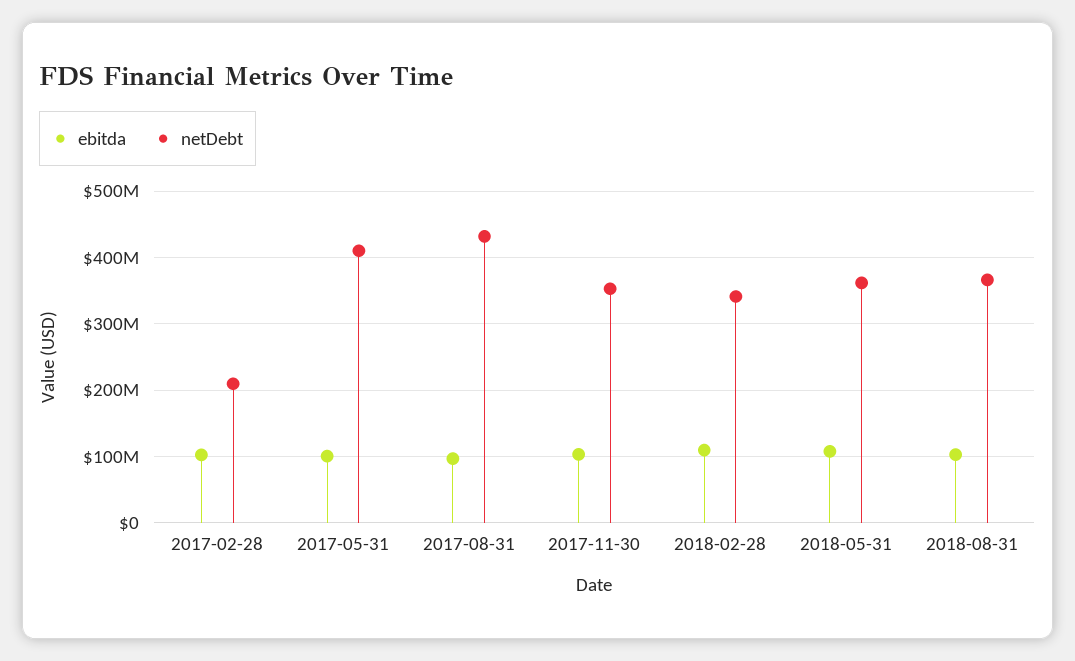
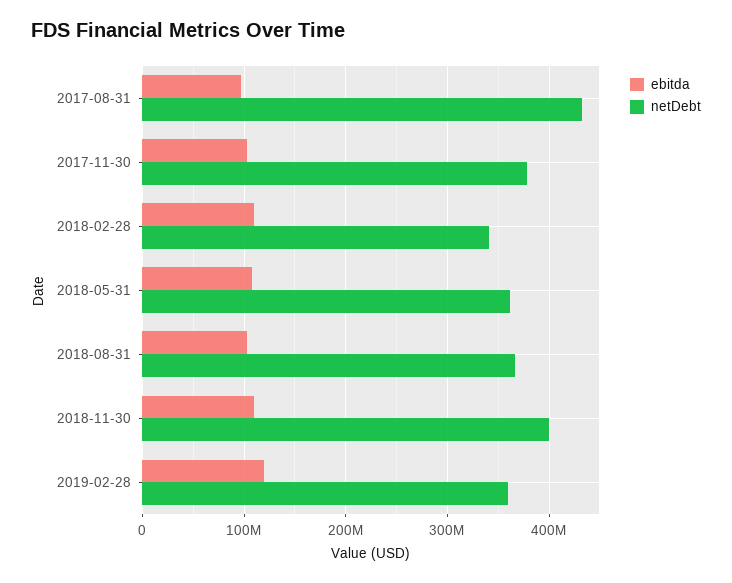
ebitda, 2017-02-28: 100000000 -> none
netDebt, 2017-02-28: 210000000 -> none
ebitda, 2017-05-31: 100000000 -> none
netDebt, 2017-05-31: 410000000 -> none
netDebt, 2017-11-30: 350000000 -> 380000000
ebitda, 2018-11-30: none -> 110000000
netDebt, 2018-11-30: none -> 400000000
ebitda, 2019-02-28: none -> 120000000
netDebt, 2019-02-28: none -> 360000000

